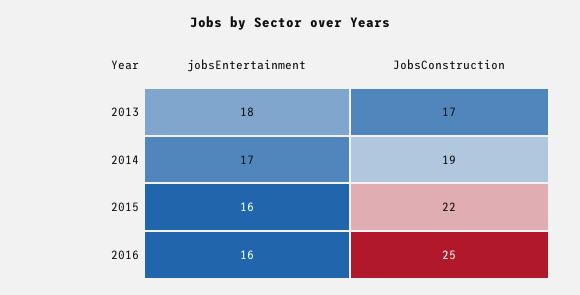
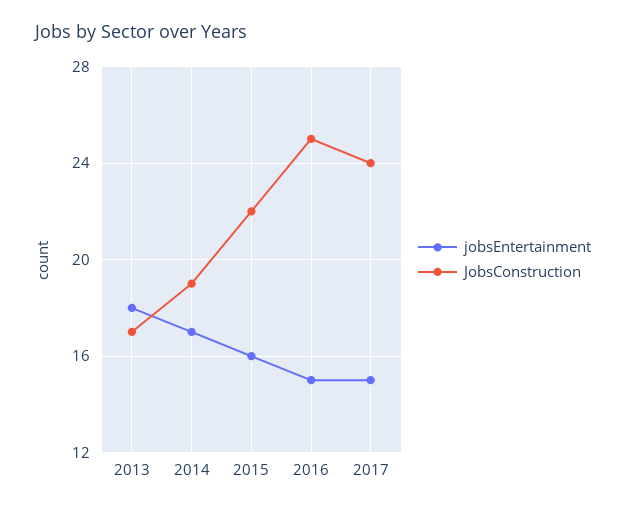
jobsEntertainment, 2016: 16 -> 15
jobsEntertainment, 2017: none -> 15
JobsConstruction, 2017: none -> 24

